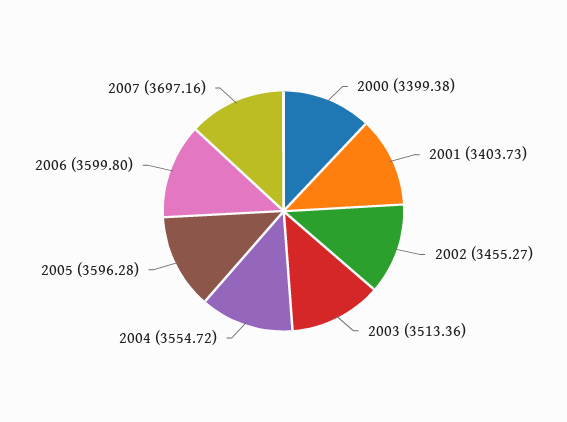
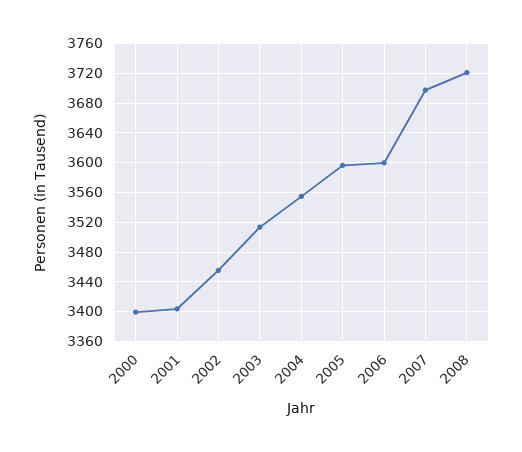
2008: none -> 3720

